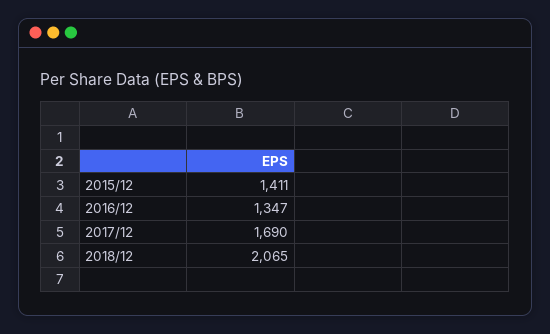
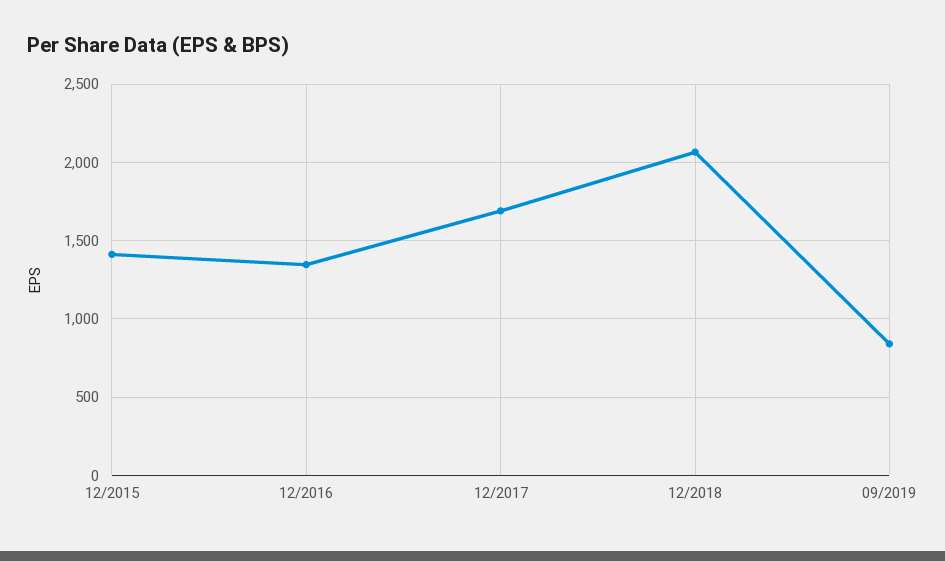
09/2019: none -> 850

